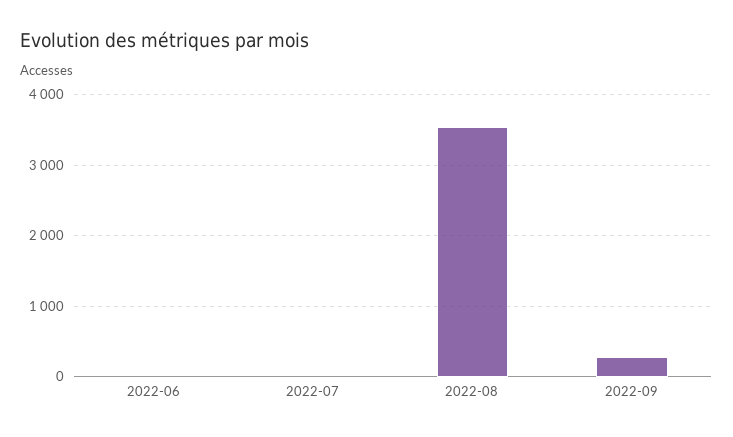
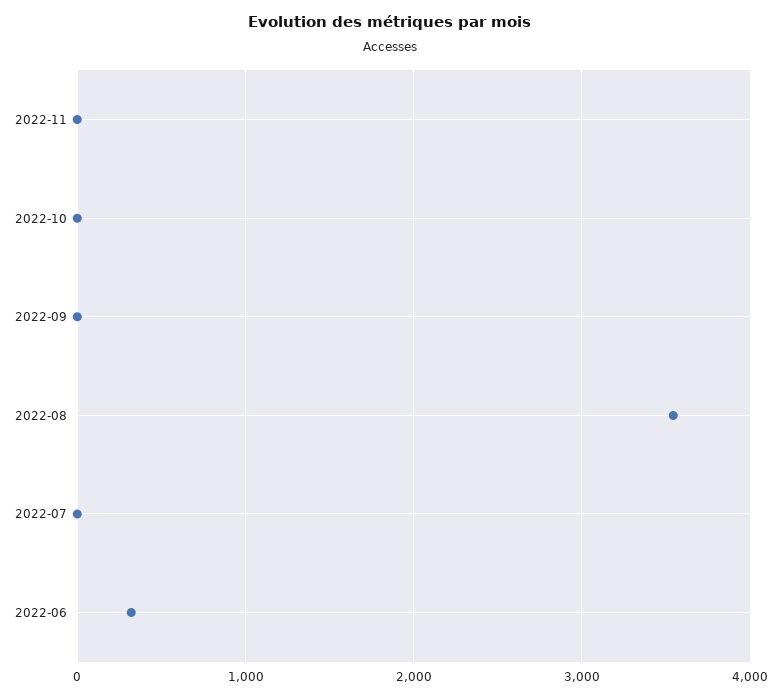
2022-06: 0 -> 300
2022-09: 300 -> 0
2022-11: none -> 0
2022-10: none -> 0

